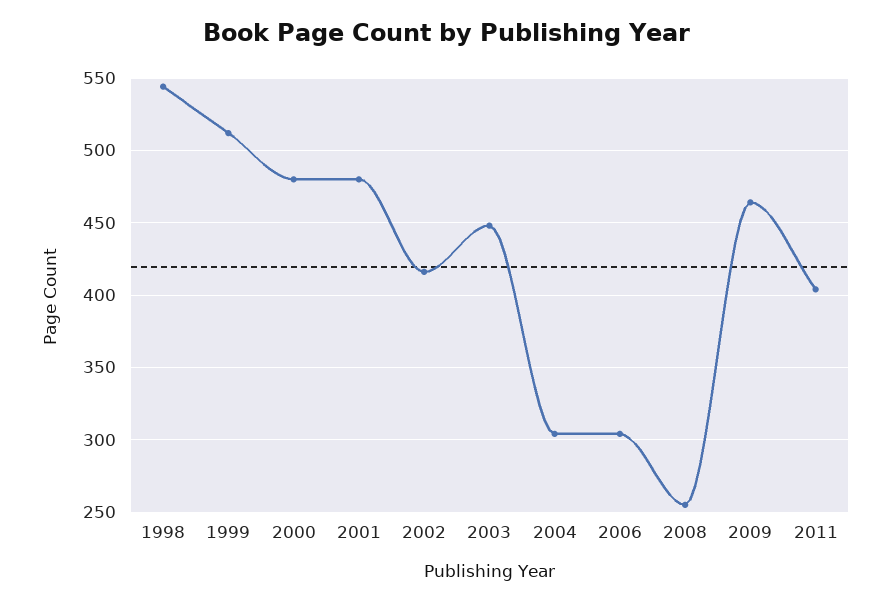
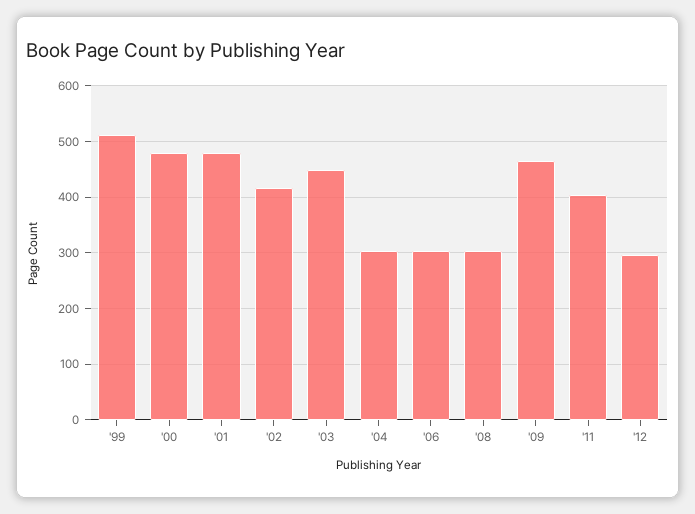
1998: 545 -> none
2008: 255 -> 300
'12: none -> 300

